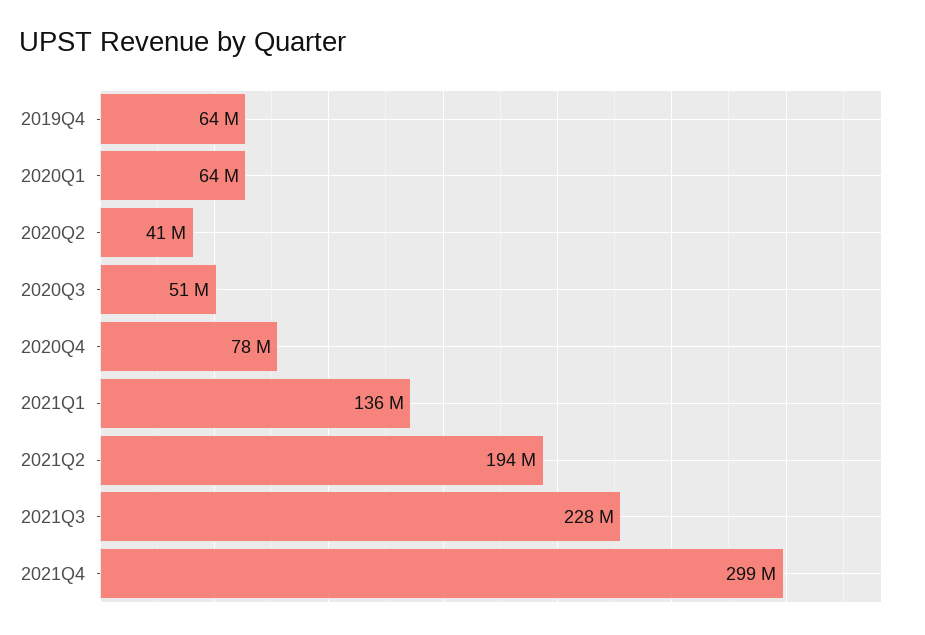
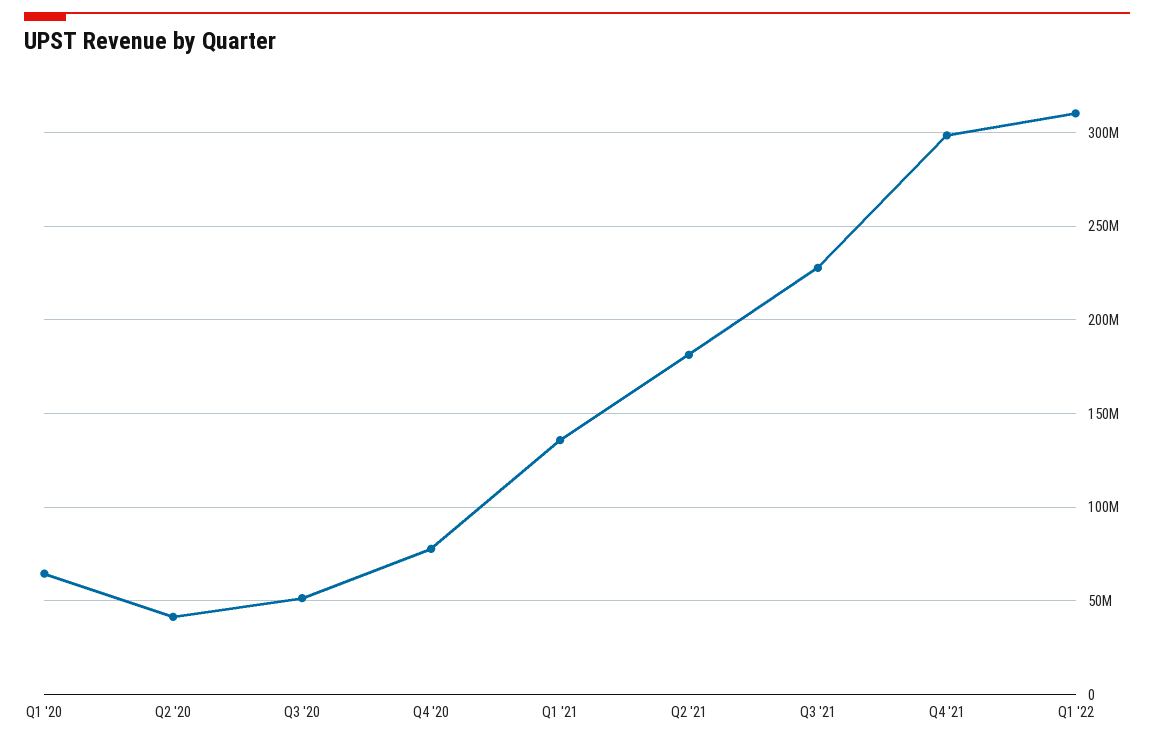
2019Q4: 64000000 -> none
2021Q2: 194000000 -> 180000000
Q1 '22: none -> 310000000

